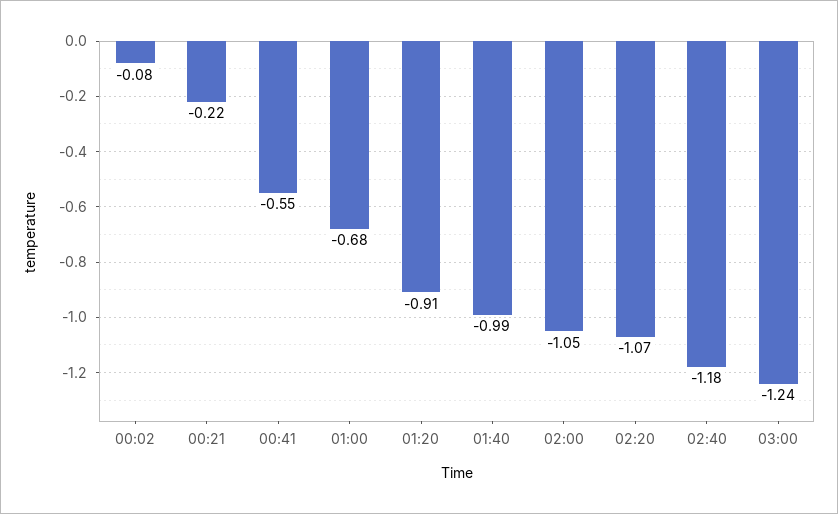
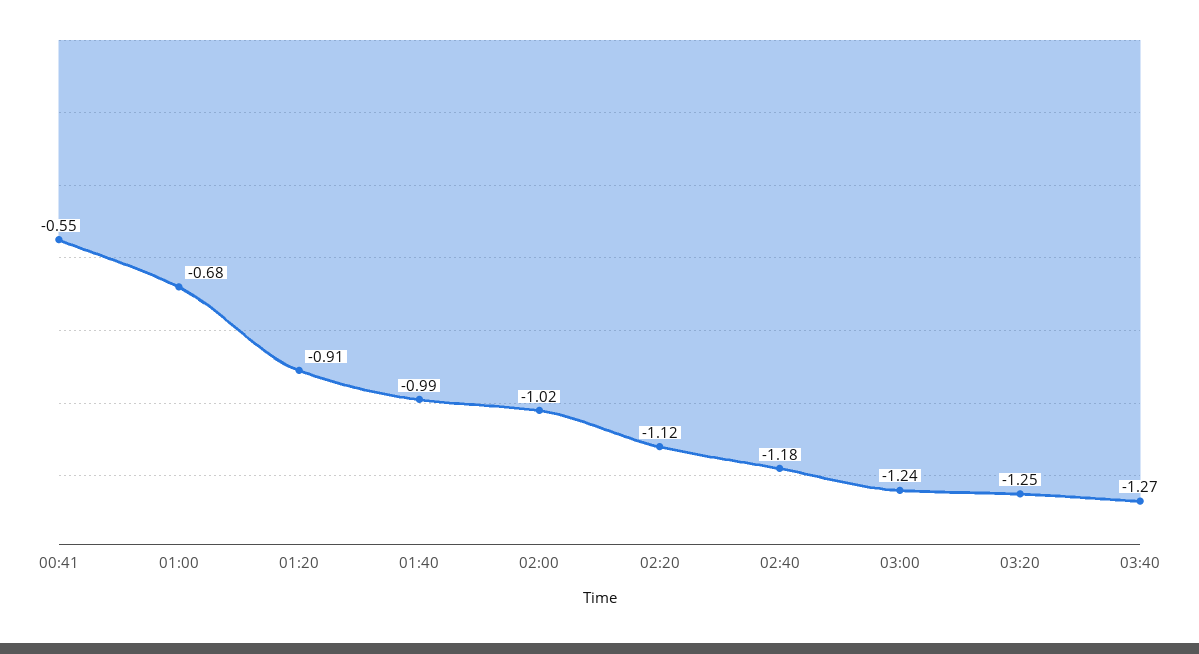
00:02: -0.08 -> none
00:21: -0.22 -> none
02:00: -1.05 -> -1.02
02:20: -1.07 -> -1.12
03:20: none -> -1.25
03:40: none -> -1.27

